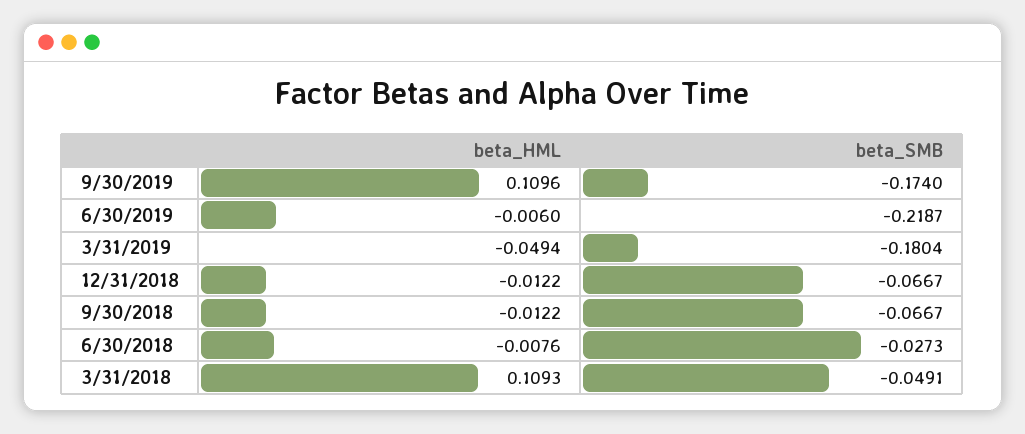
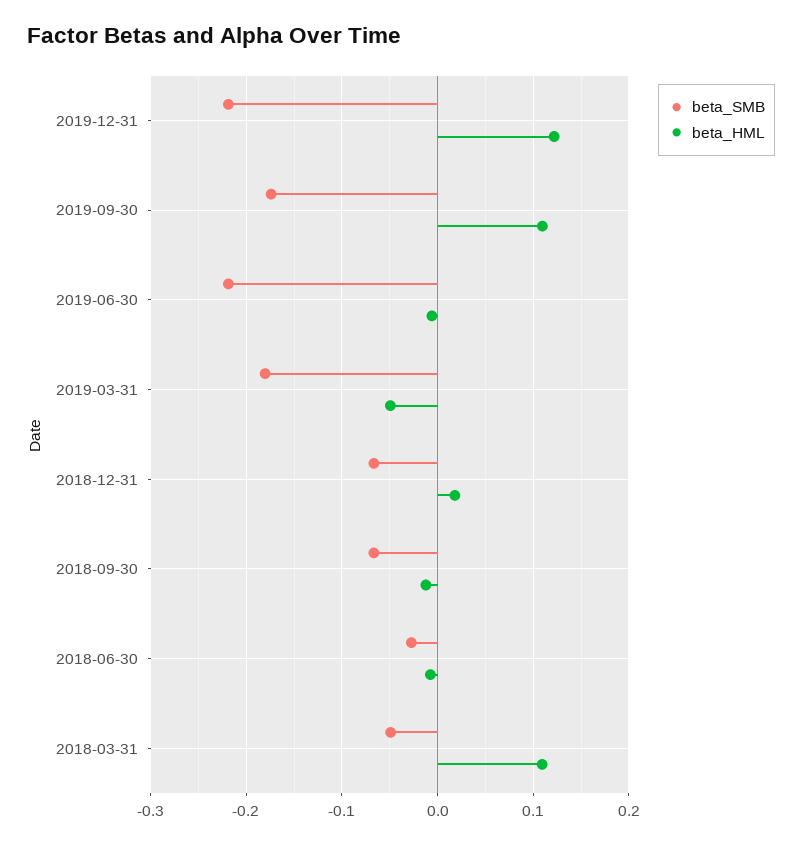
beta_HML, 12/31/2018: -0.0122 -> 0.02
beta_SMB, 2019-12-31: none -> -0.22
beta_HML, 2019-12-31: none -> 0.12

